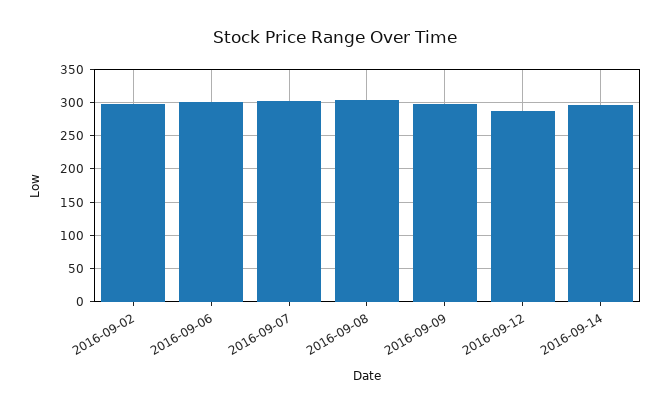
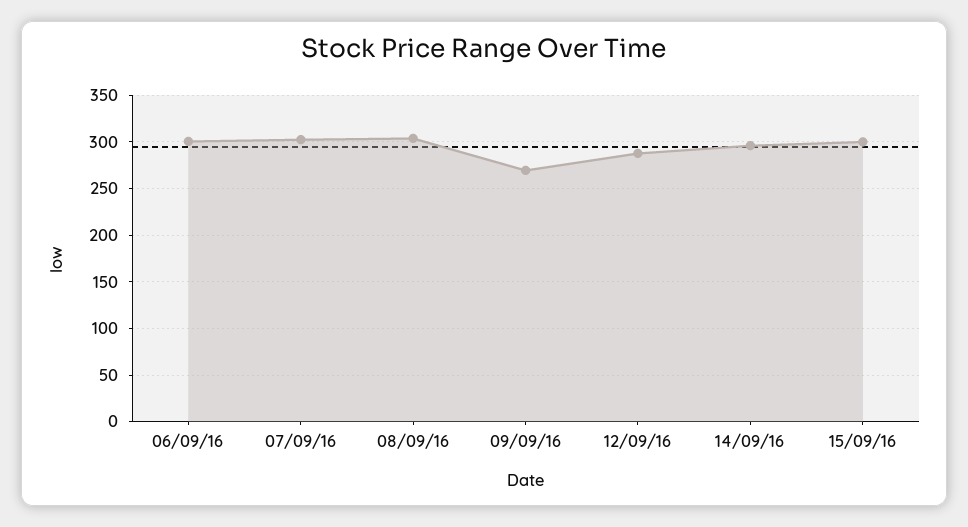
2016-09-02: 300 -> none
2016-09-09: 300 -> 270
15/09/16: none -> 300

